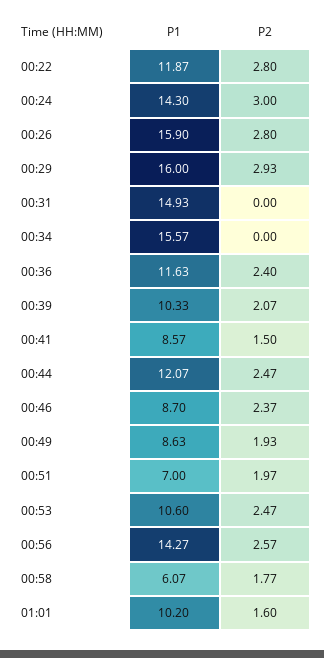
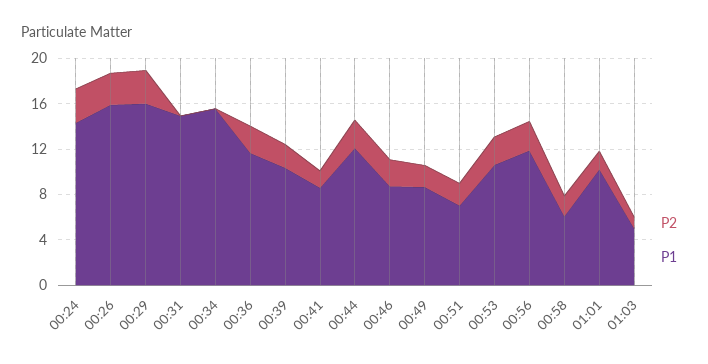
P1, 00:22: 11.87 -> none
P2, 00:22: 2.8 -> none
P1, 00:56: 14.27 -> 12
P2, 01:03: none -> 1
P1, 01:03: none -> 5

